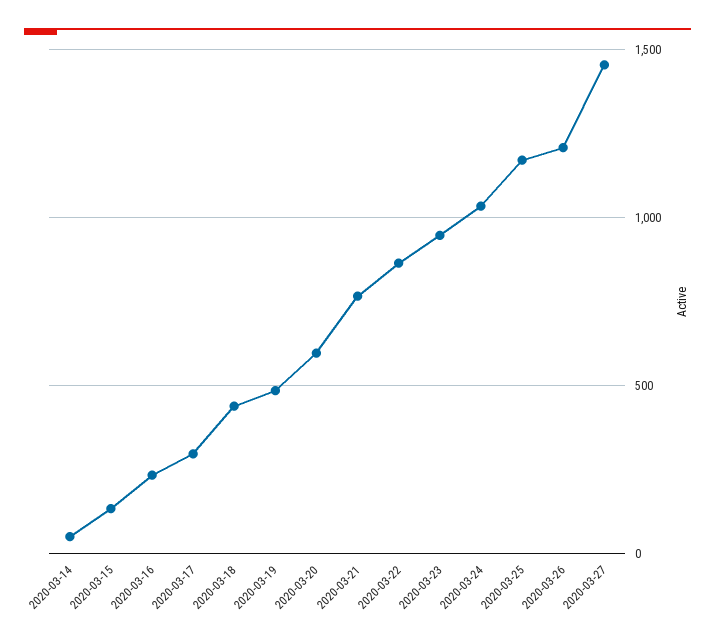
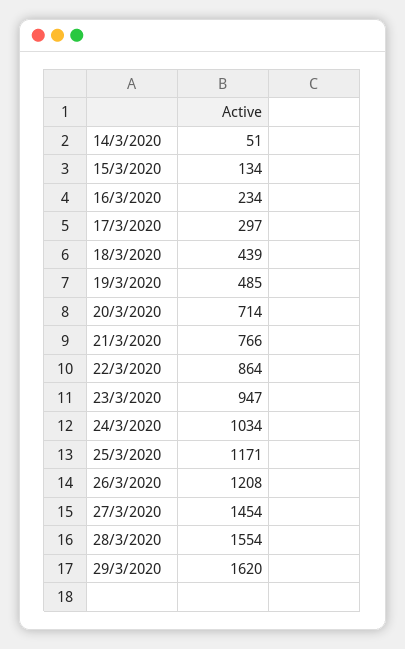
2020-03-20: 600 -> 714
28/3/2020: none -> 1554
29/3/2020: none -> 1620

